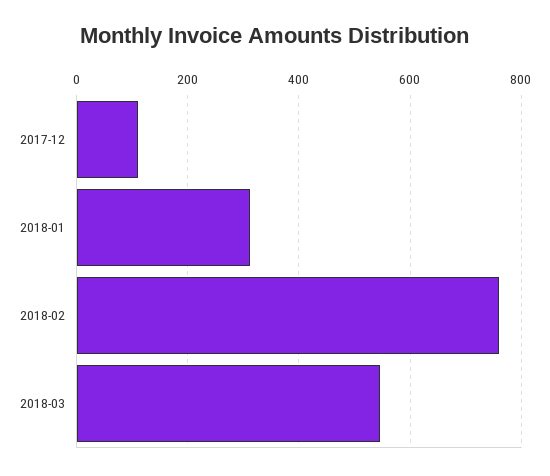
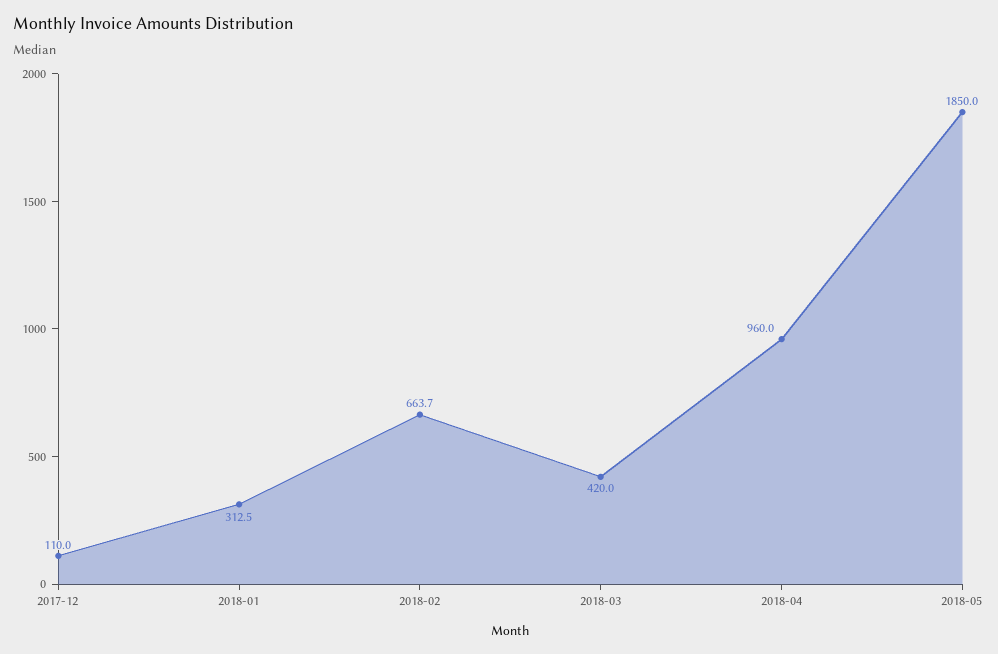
2018-02: 760 -> 663.7
2018-03: 540 -> 420
2018-04: none -> 960
2018-05: none -> 1850

